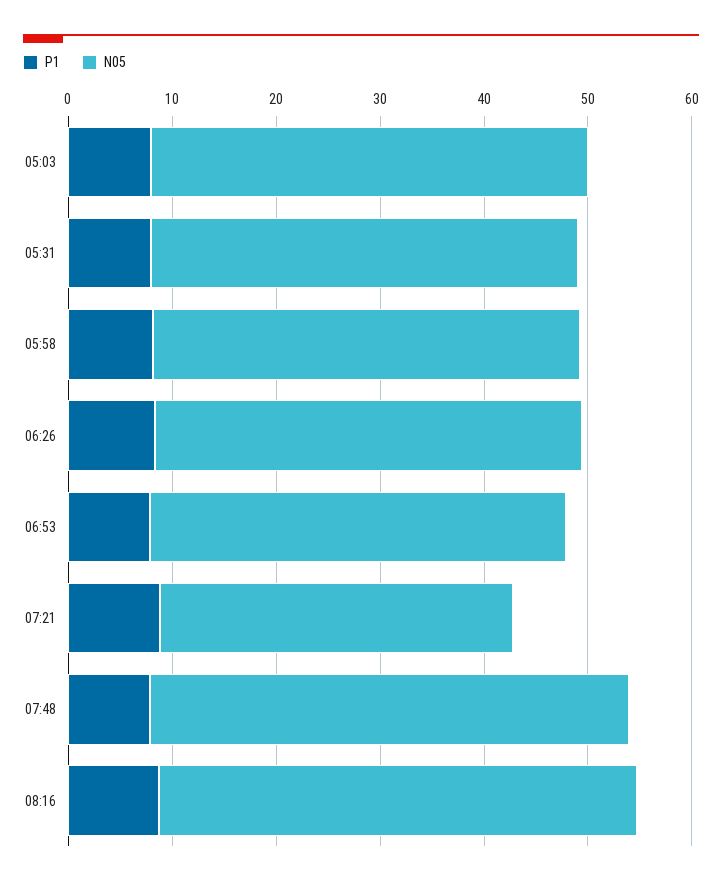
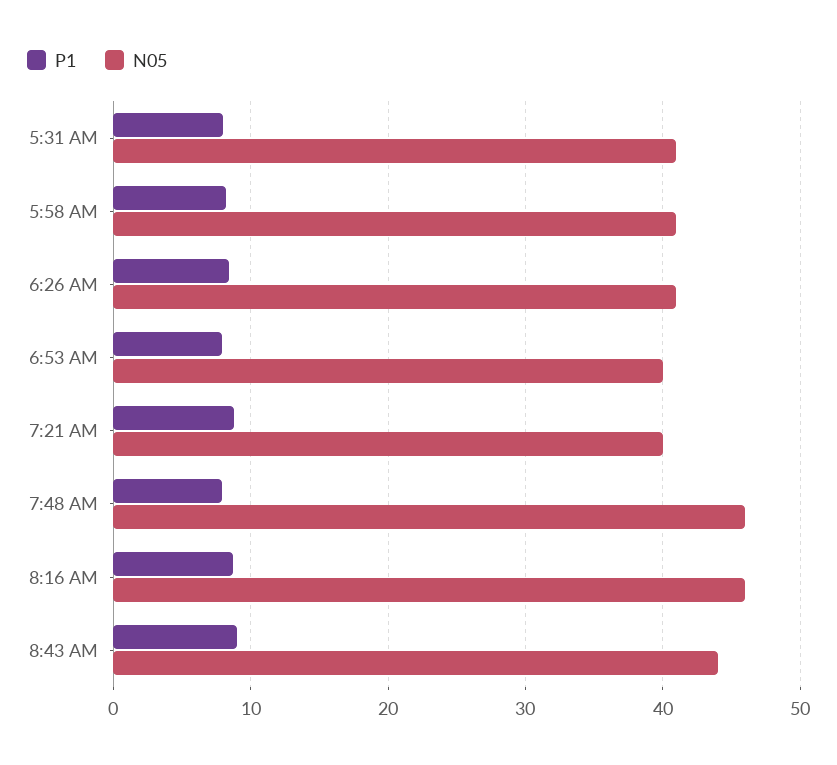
P1, 05:03: 8 -> none
N05, 05:03: 42 -> none
N05, 07:21: 34 -> 40
P1, 8:43 AM: none -> 9
N05, 8:43 AM: none -> 44

